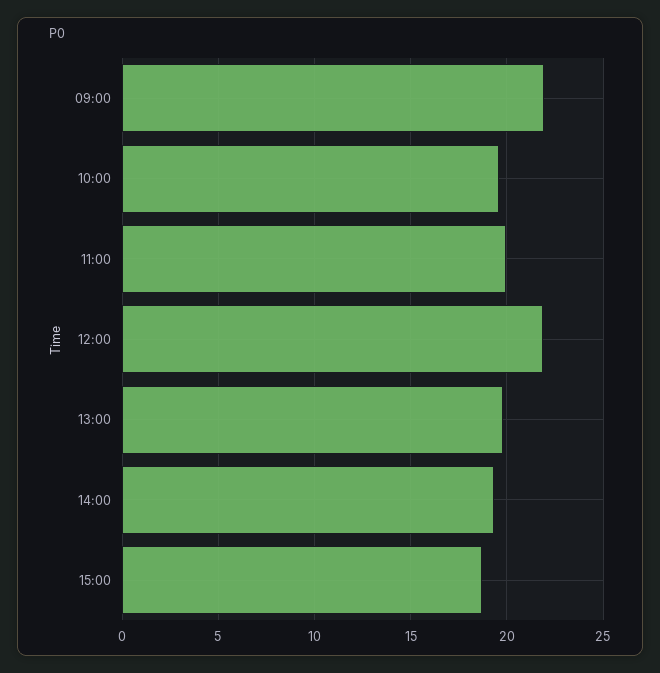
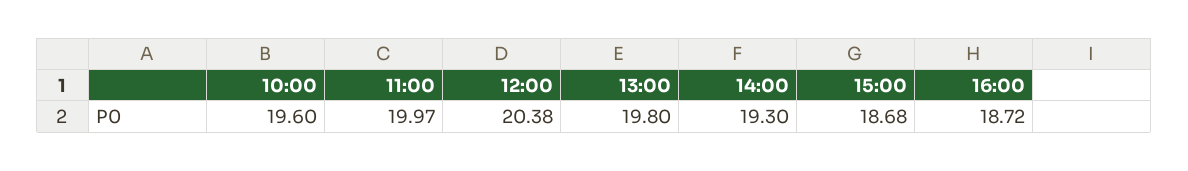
09:00: 22 -> none
12:00: 22 -> 20.38
16:00: none -> 18.72

